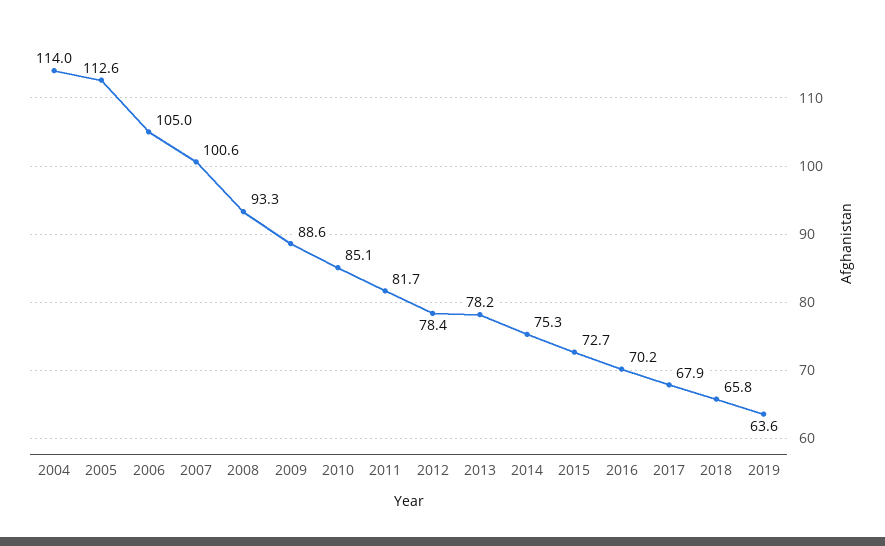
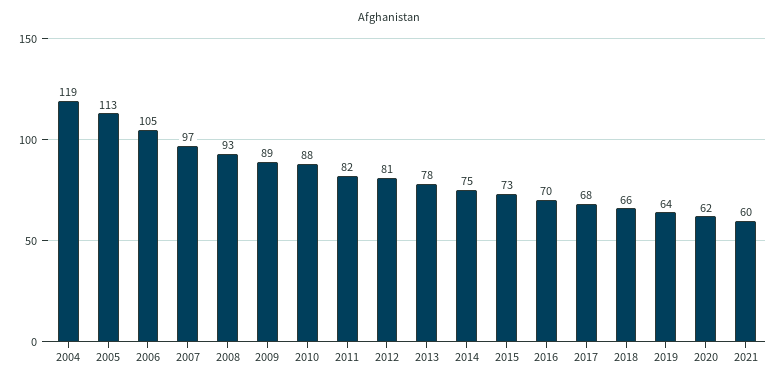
2004: 114 -> 119
2007: 100.6 -> 97
2010: 85.1 -> 88
2012: 78.4 -> 81
2020: none -> 62
2021: none -> 60

